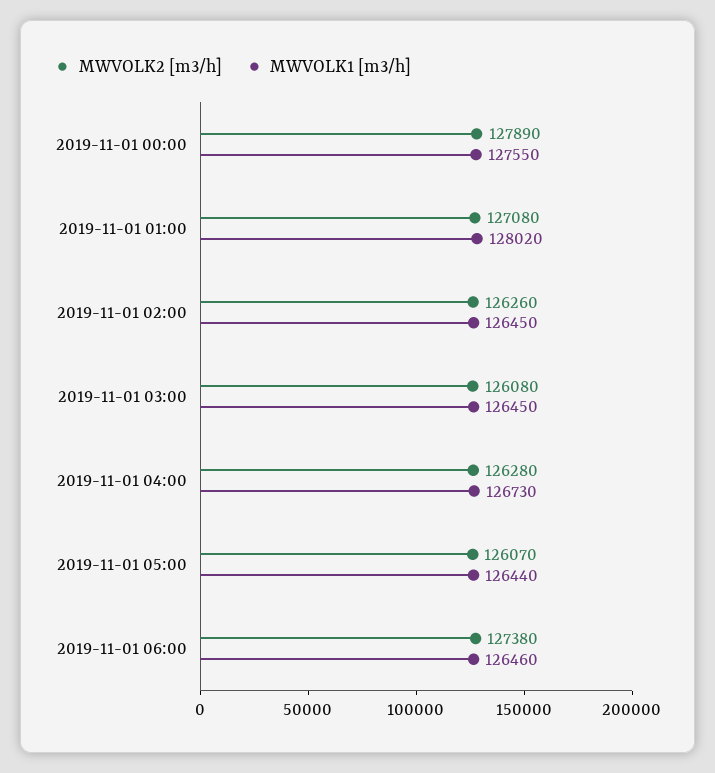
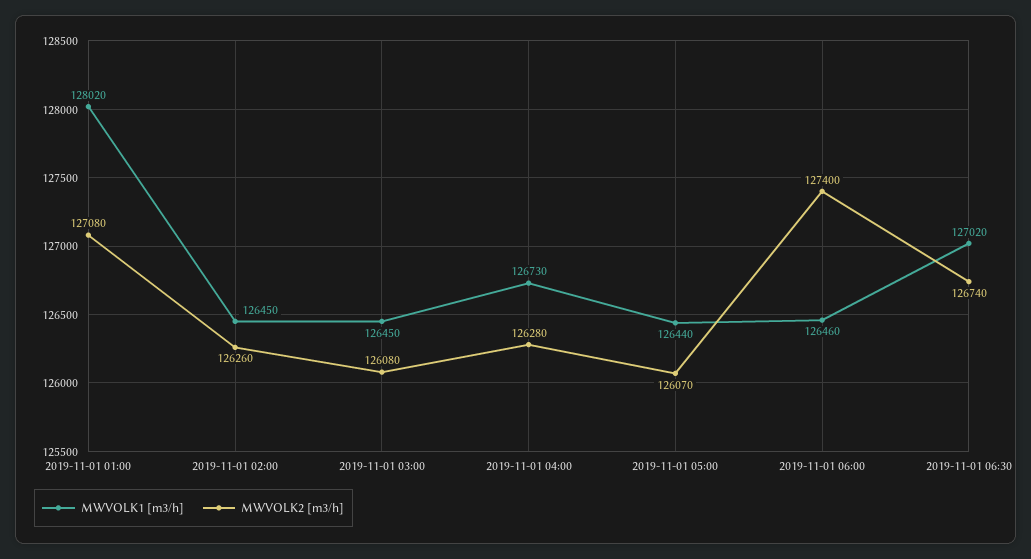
MWVOLK2 [m3/h], 2019-11-01 00:00: 127890 -> none
MWVOLK1 [m3/h], 2019-11-01 00:00: 127550 -> none
MWVOLK2 [m3/h], 2019-11-01 06:00: 127380 -> 127400
MWVOLK1 [m3/h], 2019-11-01 06:30: none -> 127020
MWVOLK2 [m3/h], 2019-11-01 06:30: none -> 126740

